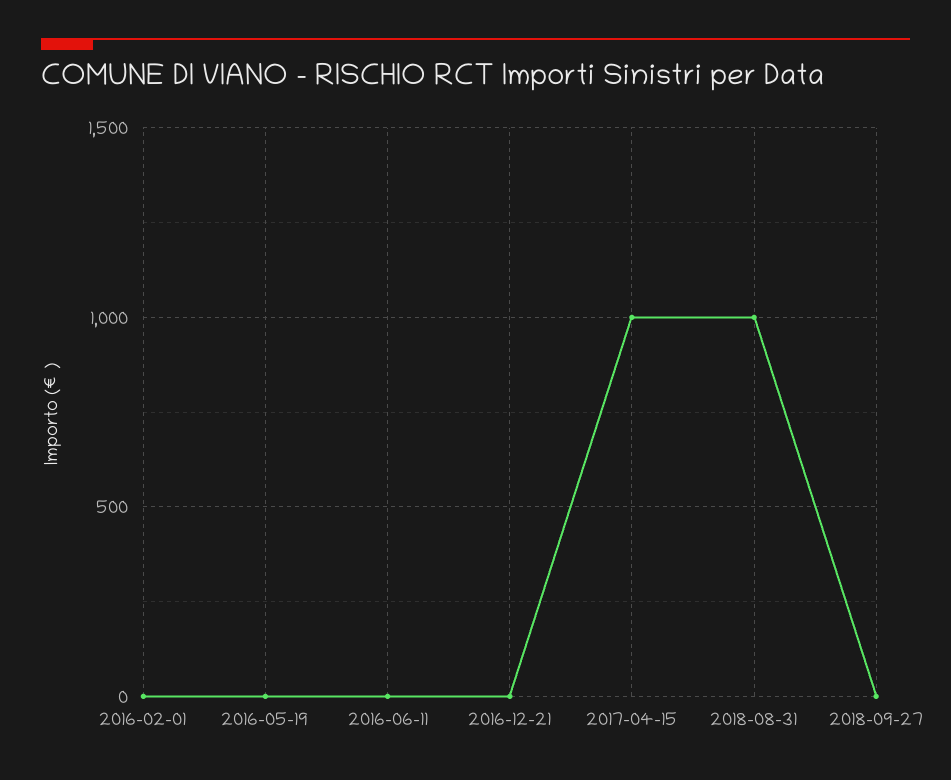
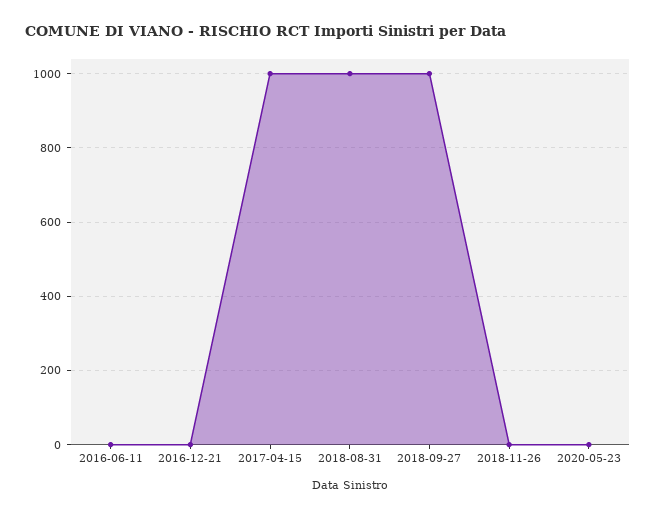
2016-02-01: 0 -> none
2016-05-19: 0 -> none
2018-09-27: 0 -> 1000
2018-11-26: none -> 0
2020-05-23: none -> 0

